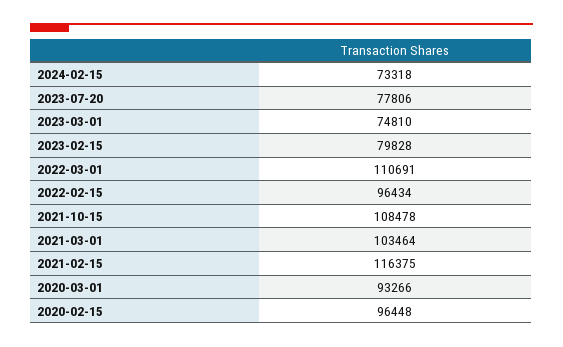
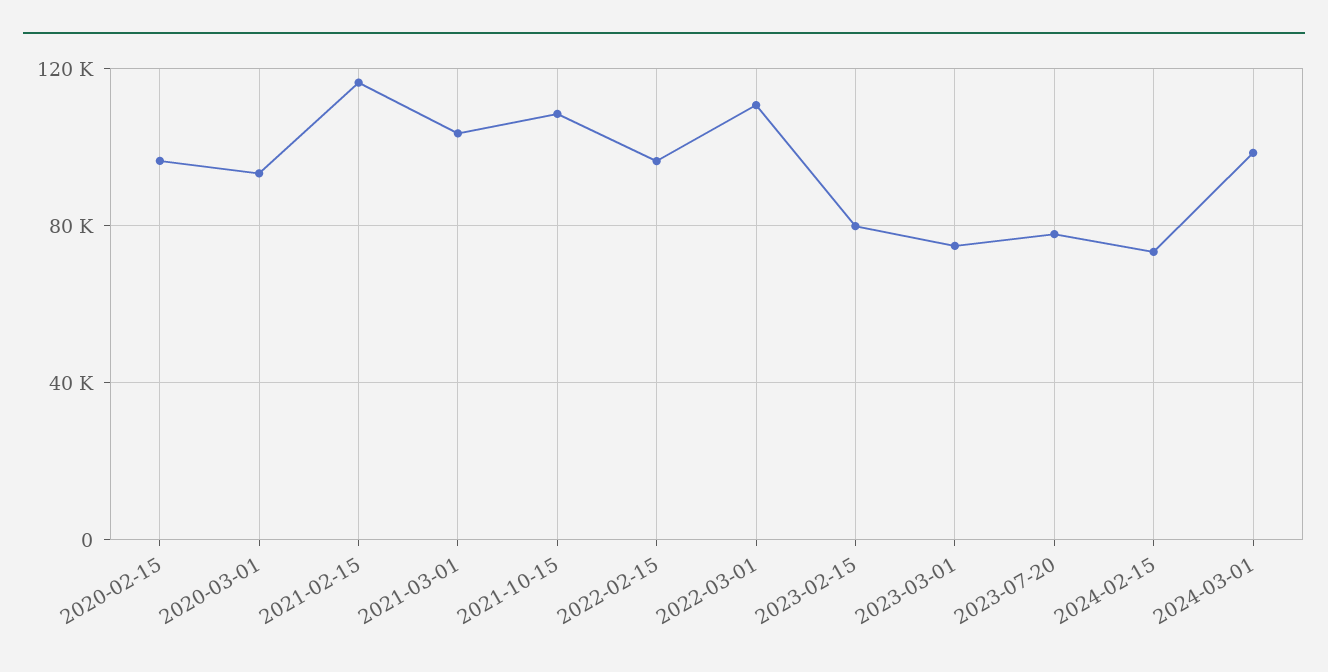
2024-03-01: none -> 100000

